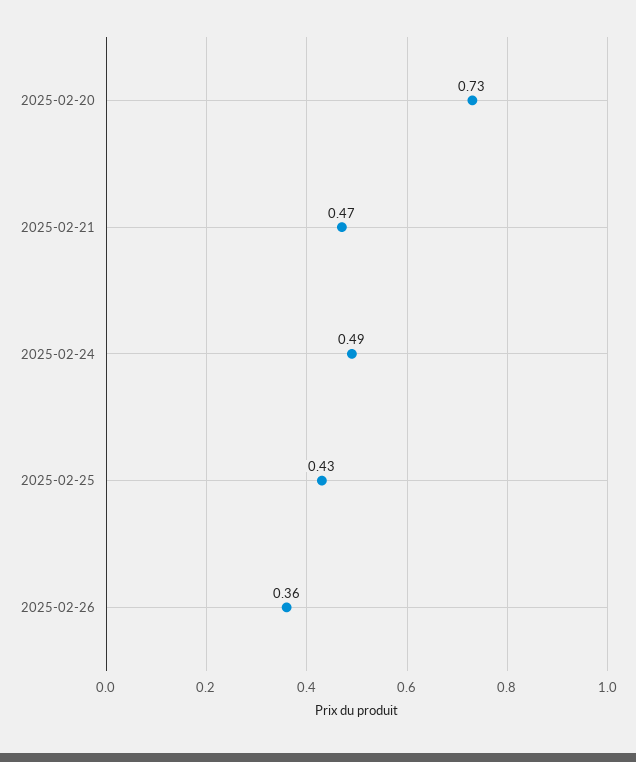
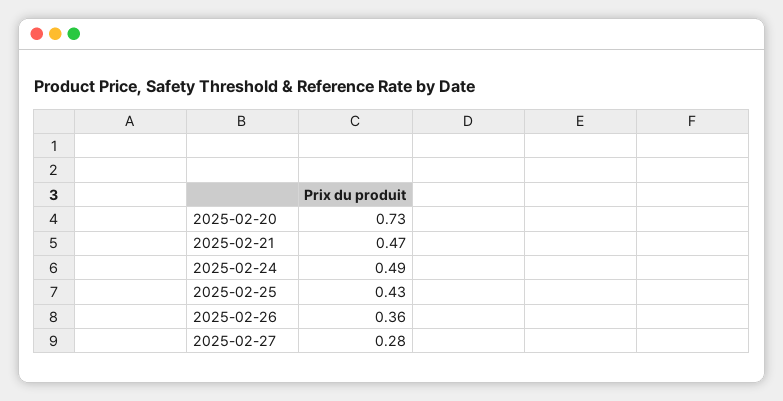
2025-02-27: none -> 0.28

